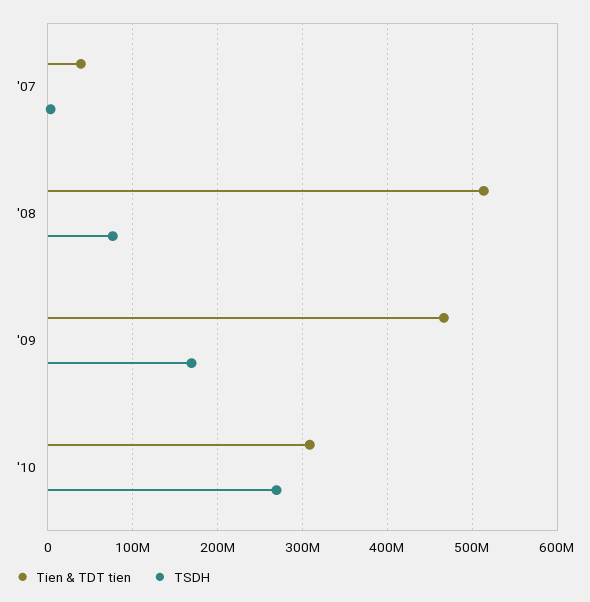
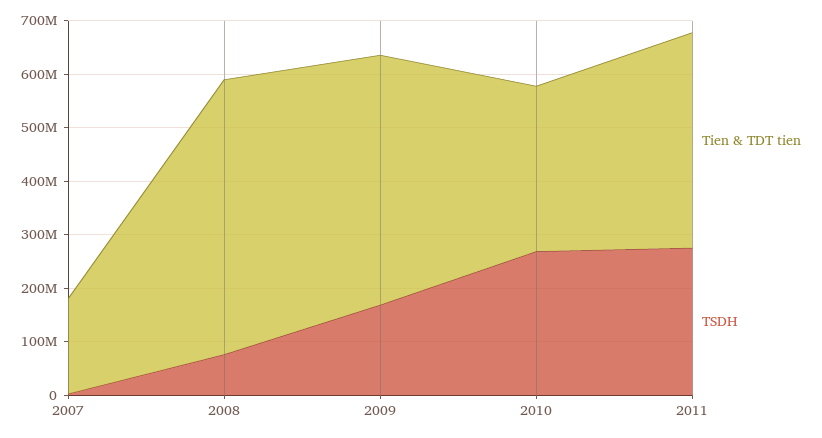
Tien & TDT tien, '07: 40000000 -> 180000000
Tien & TDT tien, 2011: none -> 400000000
TSDH, 2011: none -> 280000000

